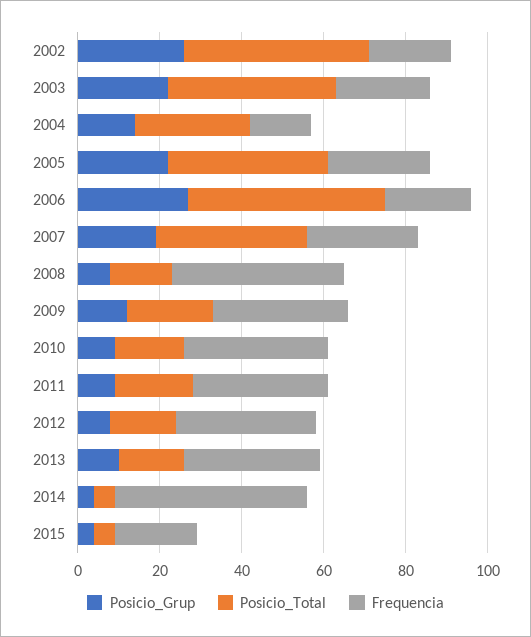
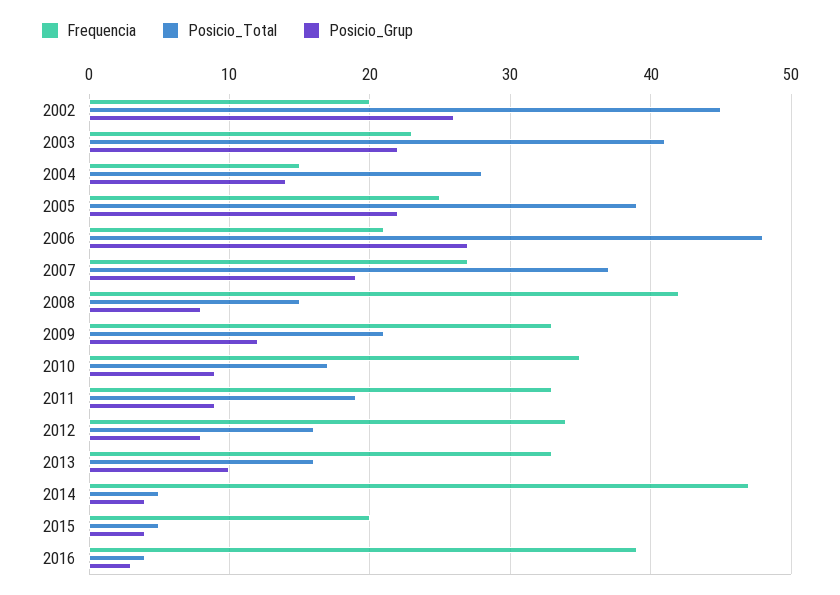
Frequencia, 2016: none -> 39
Posicio_Total, 2016: none -> 4
Posicio_Grup, 2016: none -> 3

